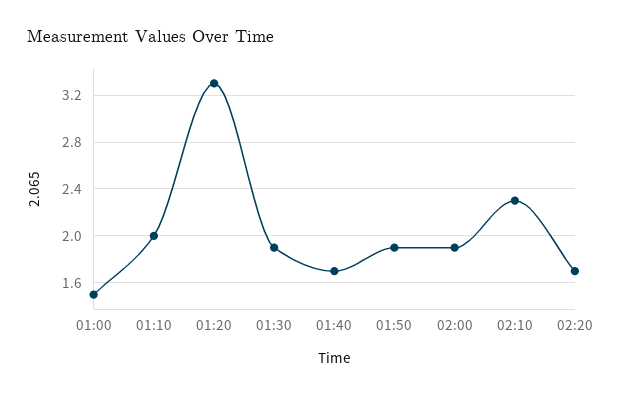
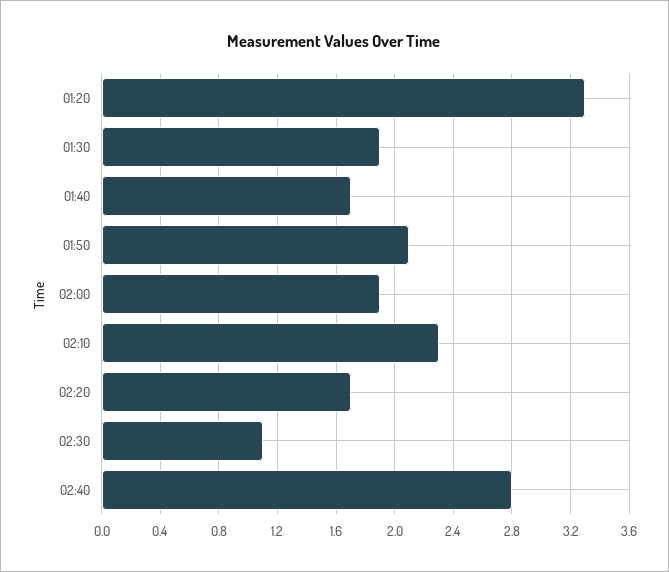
01:00: 1.5 -> none
01:10: 2 -> none
01:50: 1.9 -> 2.1
02:30: none -> 1.1
02:40: none -> 2.8

